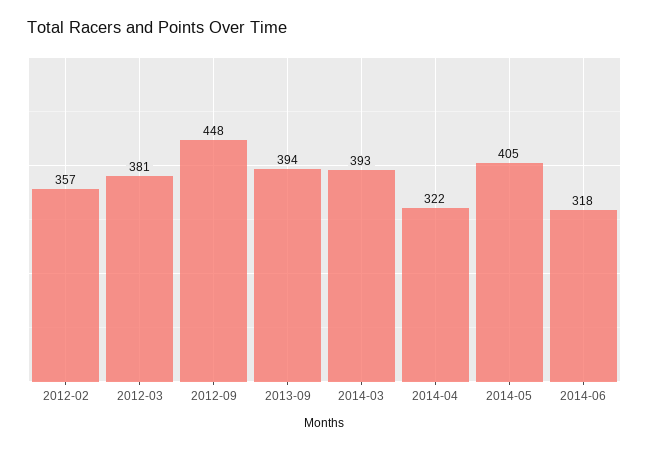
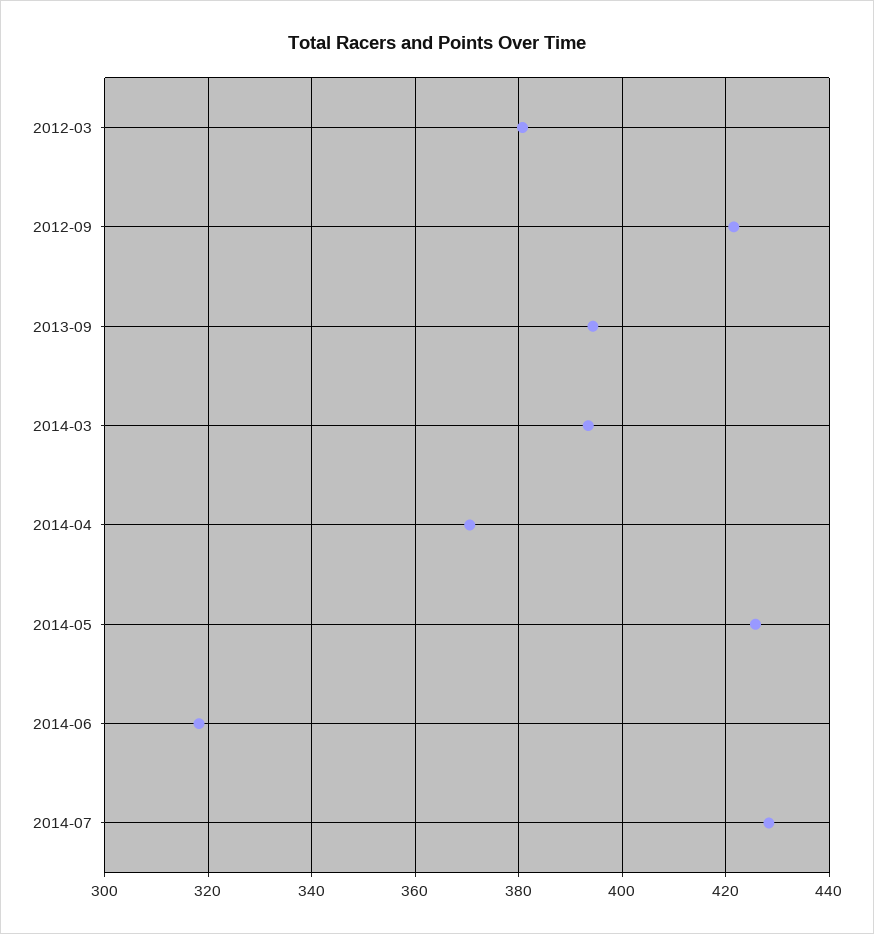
2012-02: 357 -> none
2012-09: 448 -> 422
2014-04: 322 -> 370
2014-05: 405 -> 426
2014-07: none -> 428

